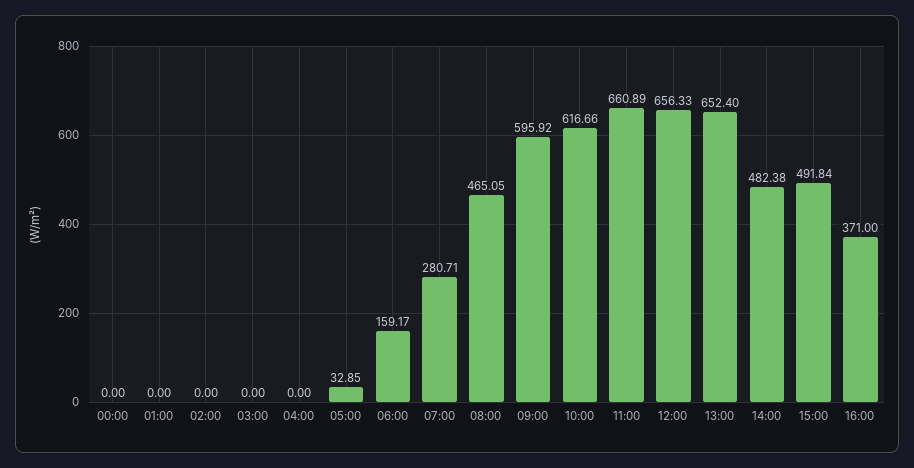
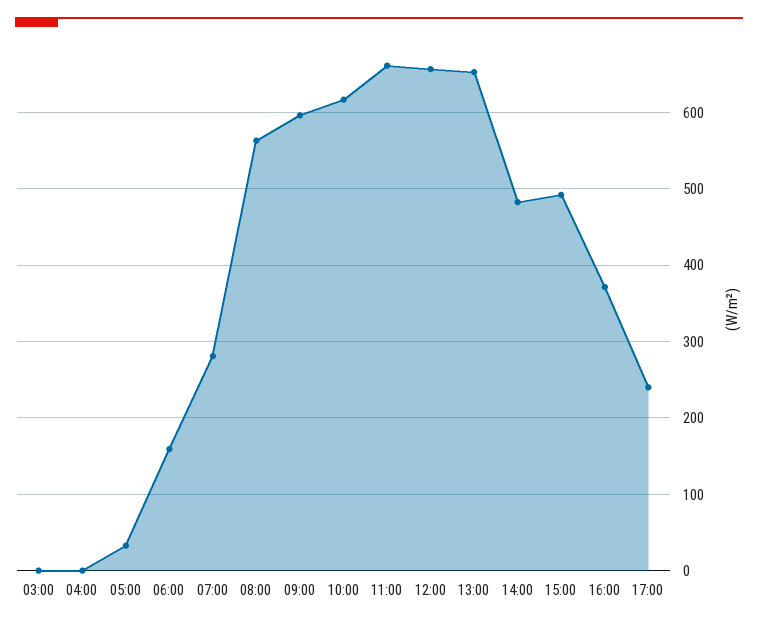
00:00: 0 -> none
01:00: 0 -> none
02:00: 0 -> none
08:00: 465.05 -> 560
17:00: none -> 240

